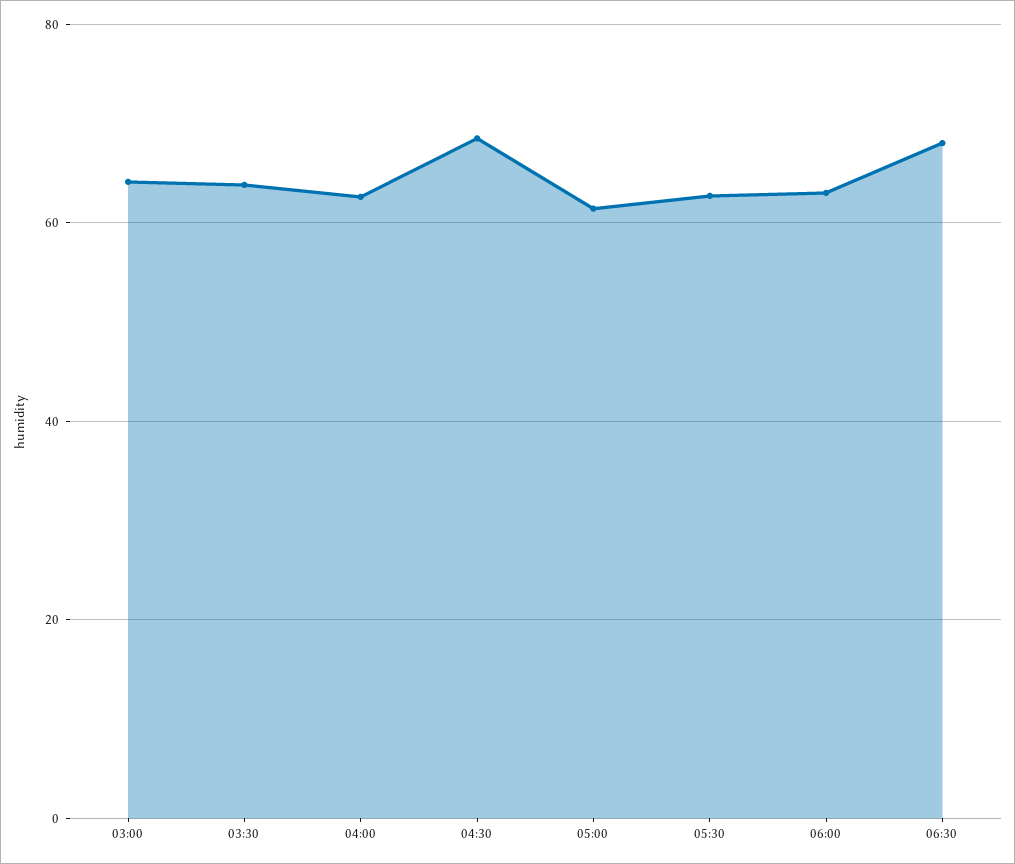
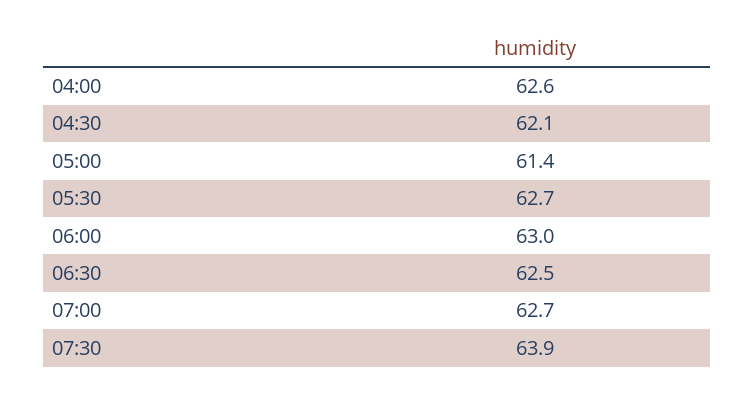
03:00: 64 -> none
03:30: 64 -> none
04:30: 68 -> 62.1
06:30: 68 -> 62.5
07:00: none -> 62.7
07:30: none -> 63.9

